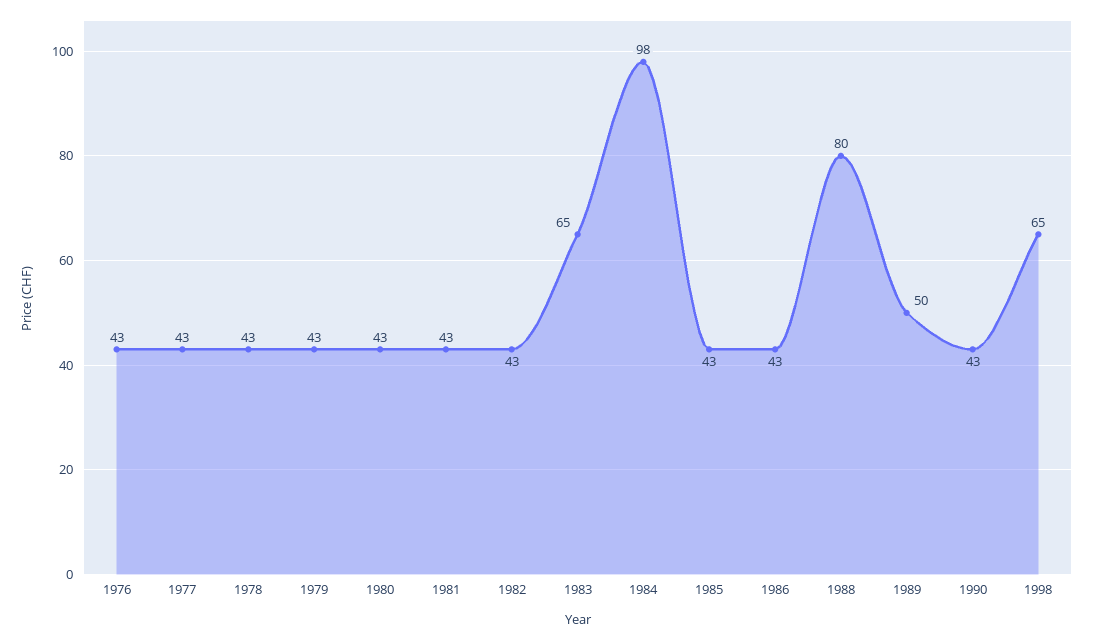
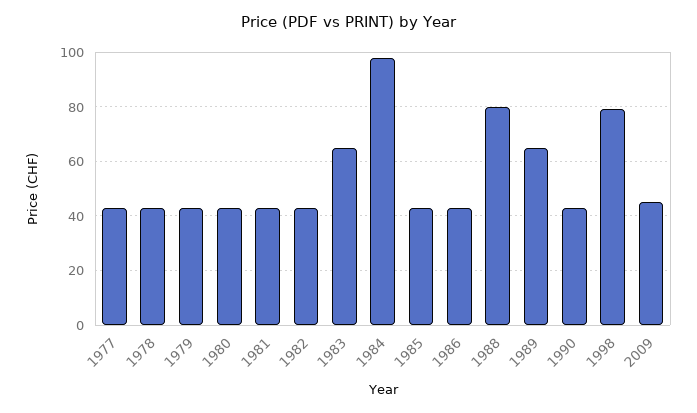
1976: 43 -> none
1989: 50 -> 65
1998: 65 -> 80
2009: none -> 45

